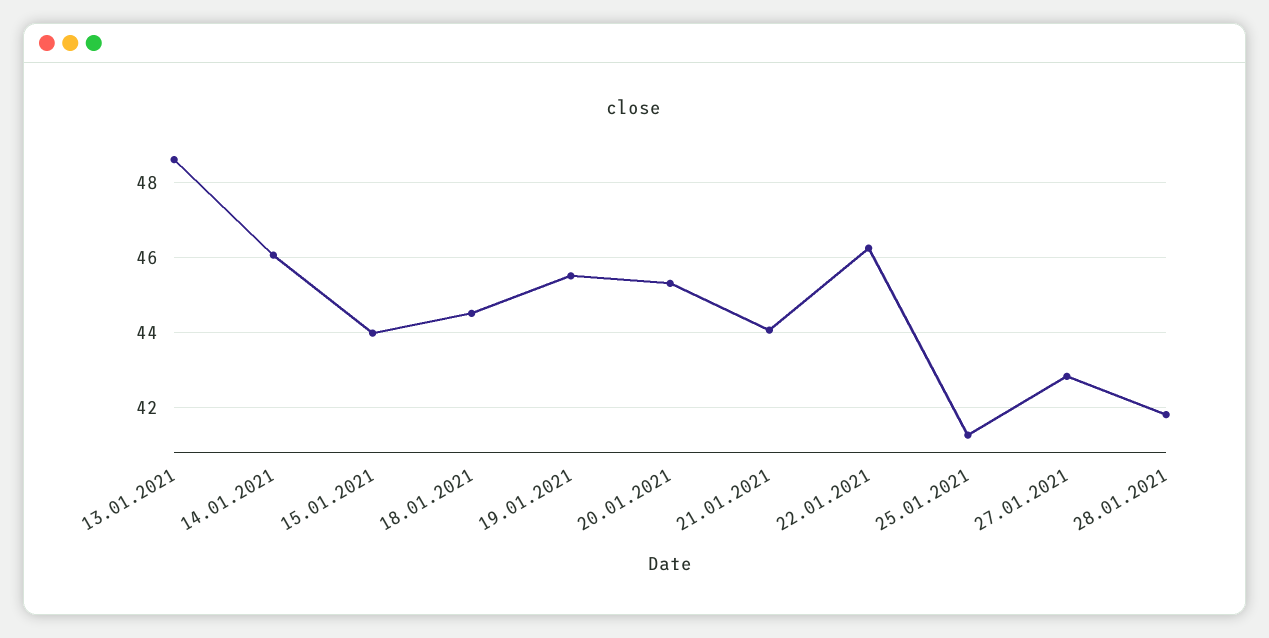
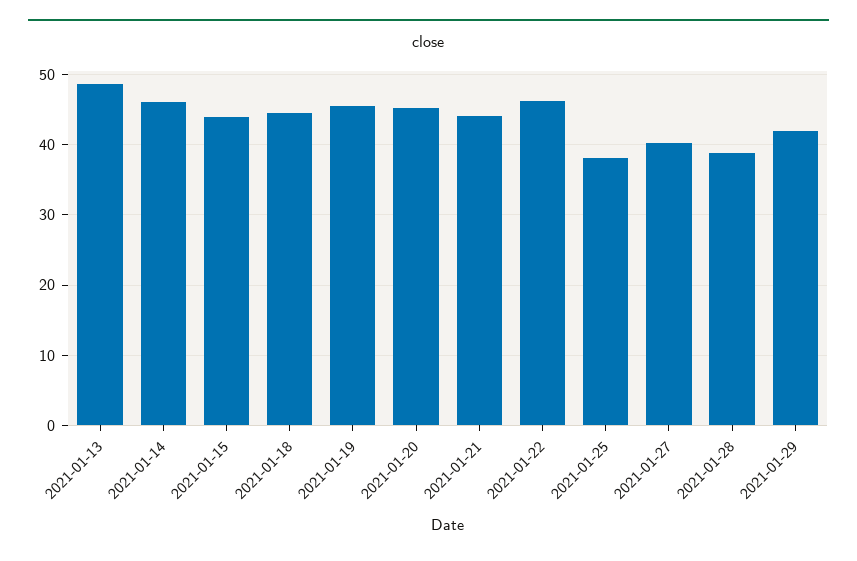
25.01.2021: 41.2 -> 38
27.01.2021: 42.8 -> 40
28.01.2021: 41.8 -> 39
2021-01-29: none -> 42

